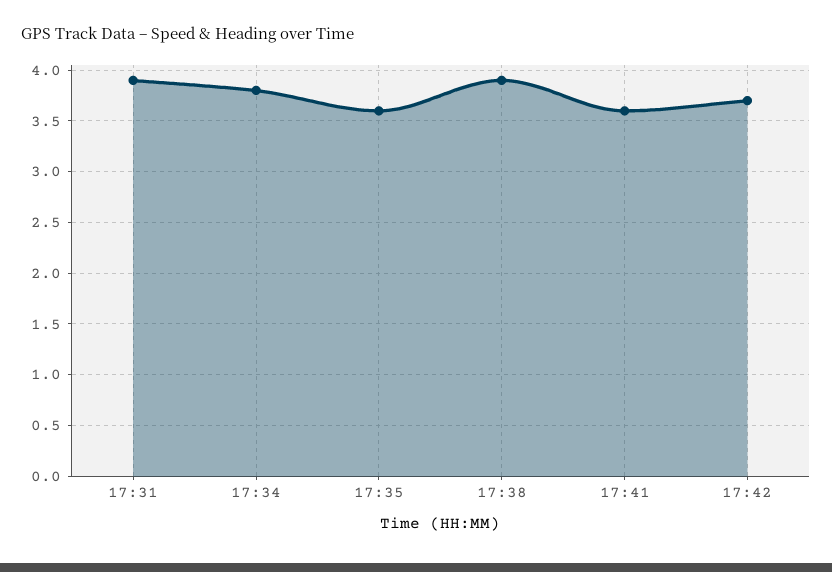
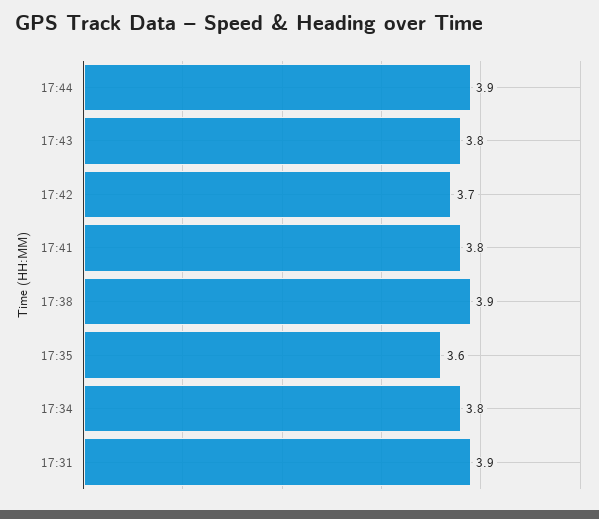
17:41: 3.6 -> 3.8
17:44: none -> 3.9
17:43: none -> 3.8

